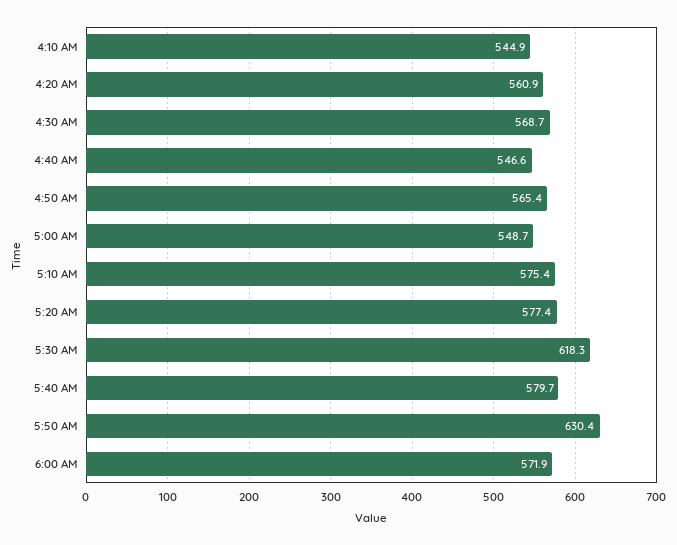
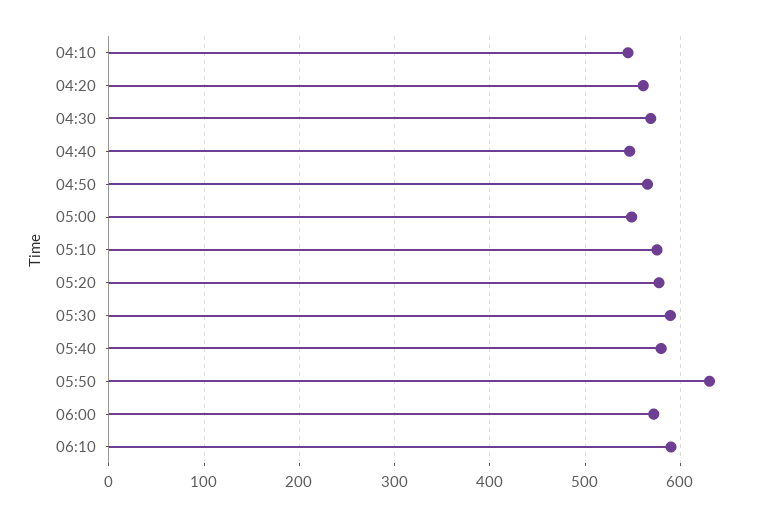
5:30 AM: 618.3 -> 590
06:10: none -> 590

